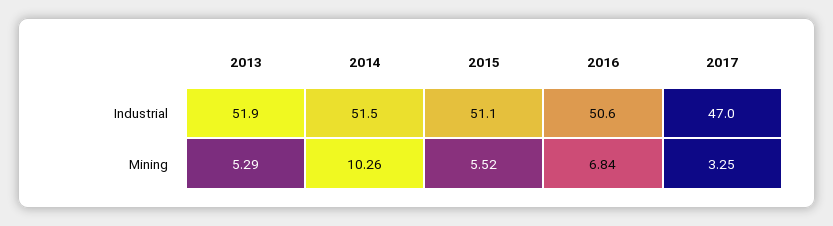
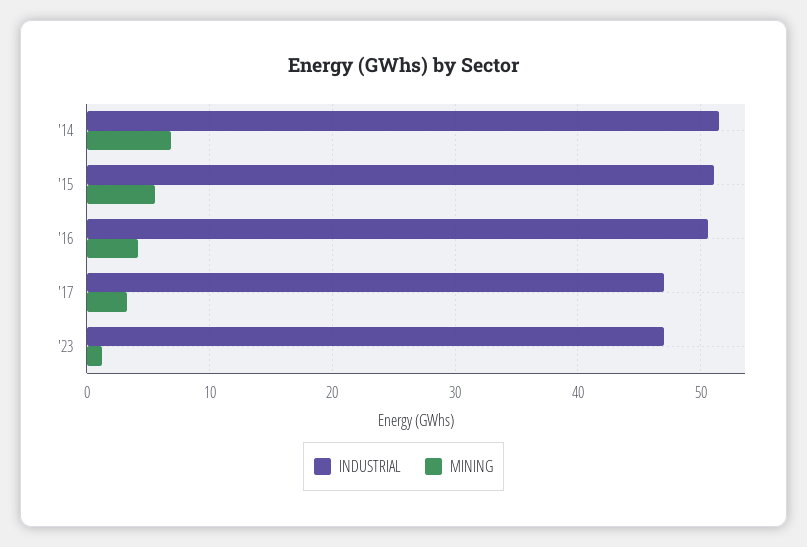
Industrial, 2013: 51.9 -> none
Mining, 2013: 5.29 -> none
Mining, 2014: 10.26 -> 7
Mining, 2016: 6.84 -> 4
Industrial, '23: none -> 47
Mining, '23: none -> 1

